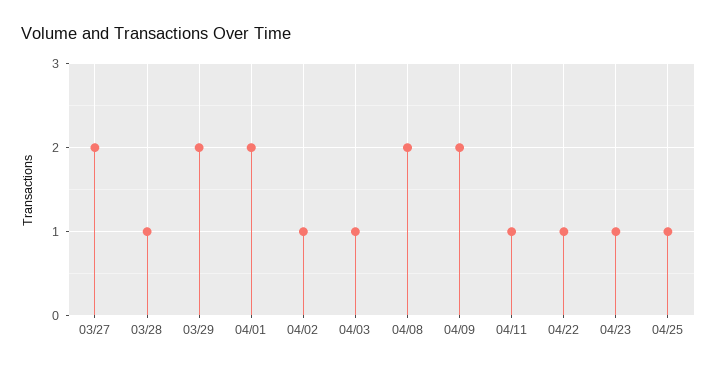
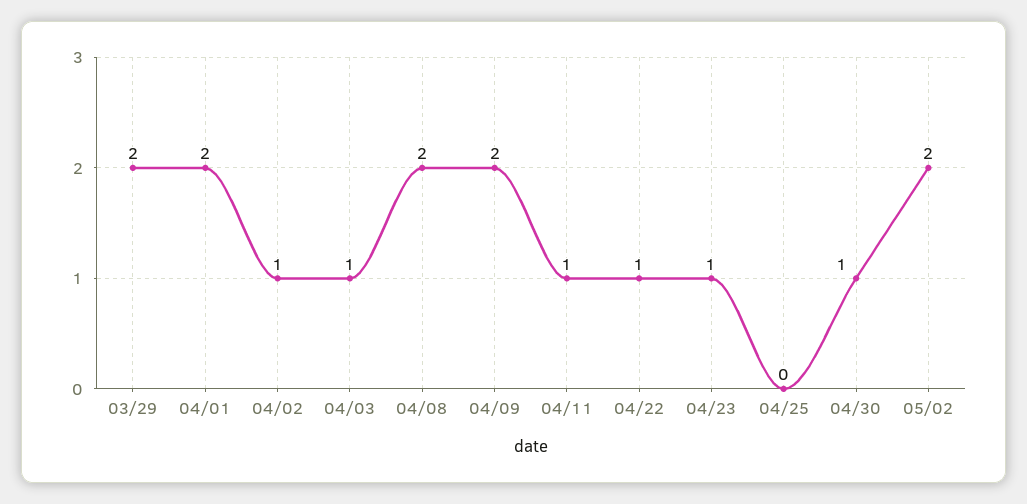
03/27: 2 -> none
03/28: 1 -> none
04/25: 1 -> 0
04/30: none -> 1
05/02: none -> 2

